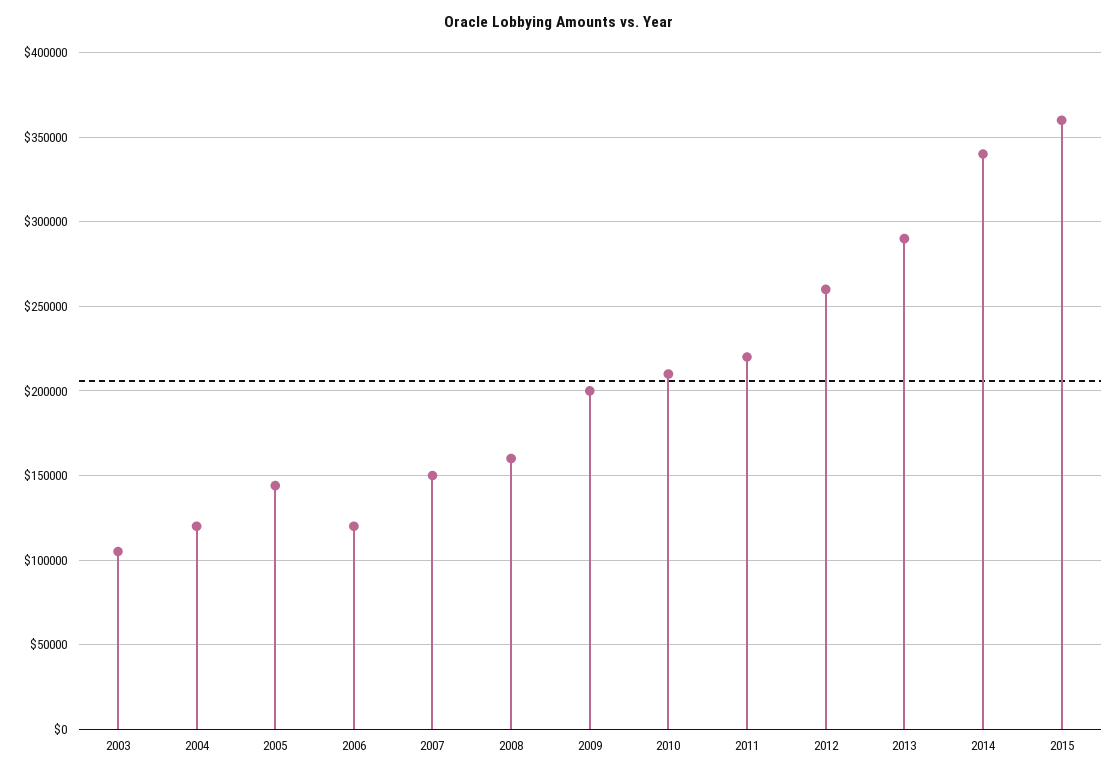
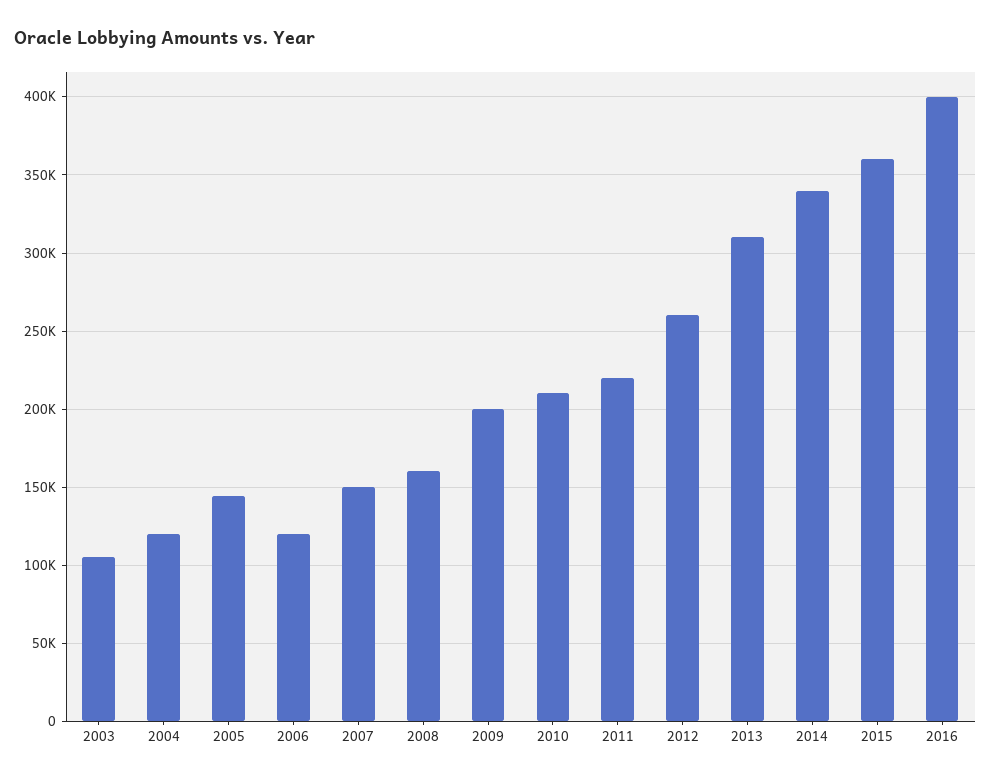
2013: 290000 -> 310000
2016: none -> 400000

